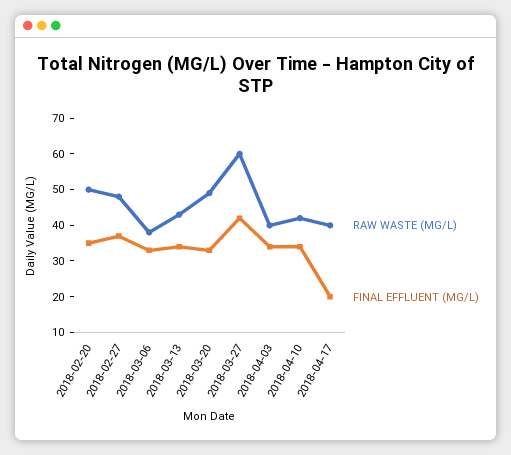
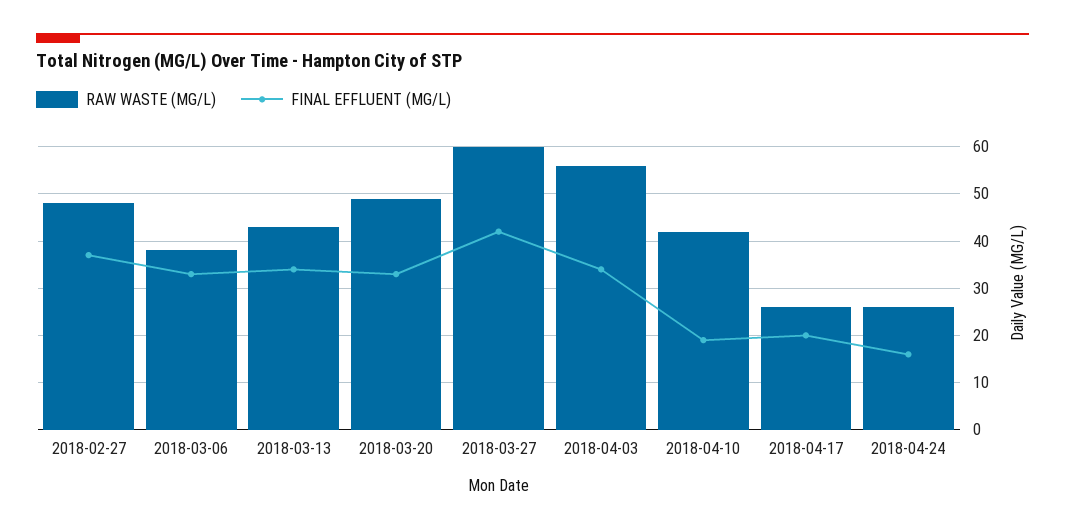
RAW WASTE (MG/L), 2018-02-20: 50 -> none
FINAL EFFLUENT (MG/L), 2018-02-20: 35 -> none
RAW WASTE (MG/L), 2018-04-03: 40 -> 55
FINAL EFFLUENT (MG/L), 2018-04-10: 35 -> 20
RAW WASTE (MG/L), 2018-04-17: 40 -> 25
RAW WASTE (MG/L), 2018-04-24: none -> 25
FINAL EFFLUENT (MG/L), 2018-04-24: none -> 15

